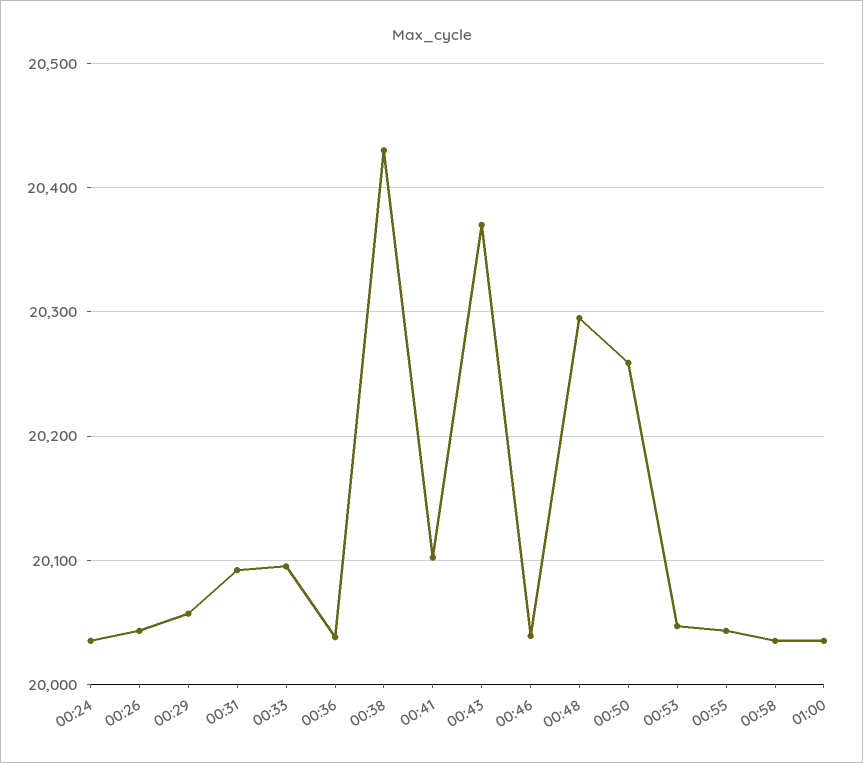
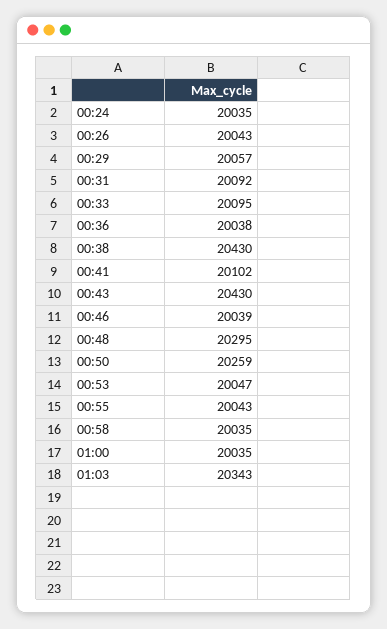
00:43: 20370 -> 20430
01:03: none -> 20343

